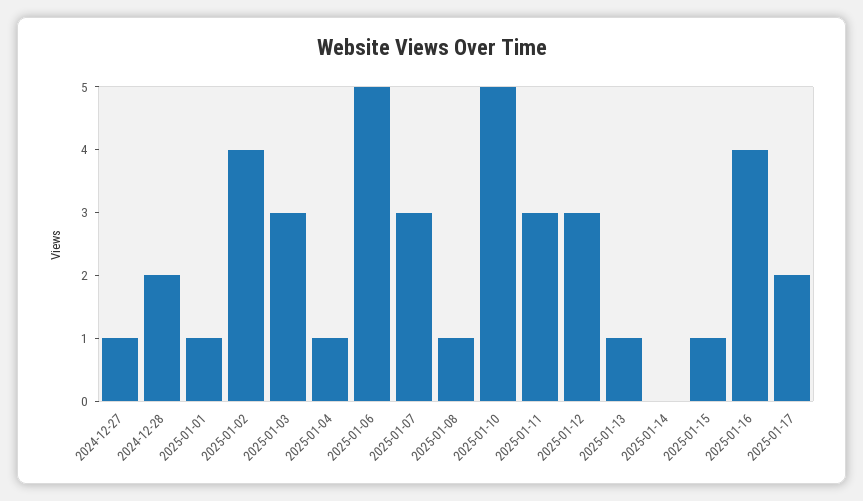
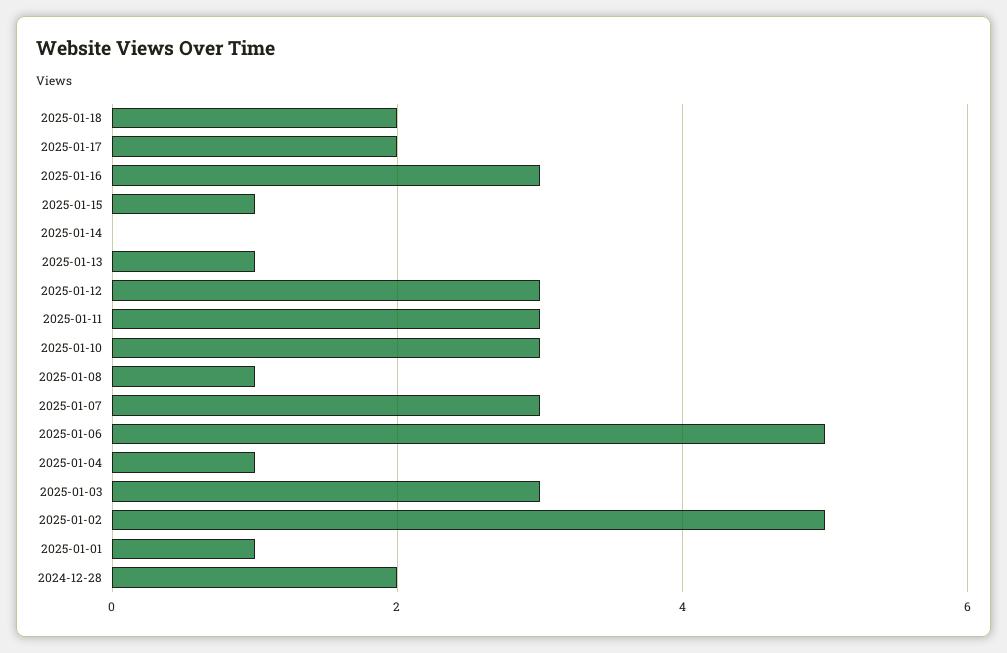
2024-12-27: 1 -> none
2025-01-02: 4 -> 5
2025-01-10: 5 -> 3
2025-01-16: 4 -> 3
2025-01-18: none -> 2

